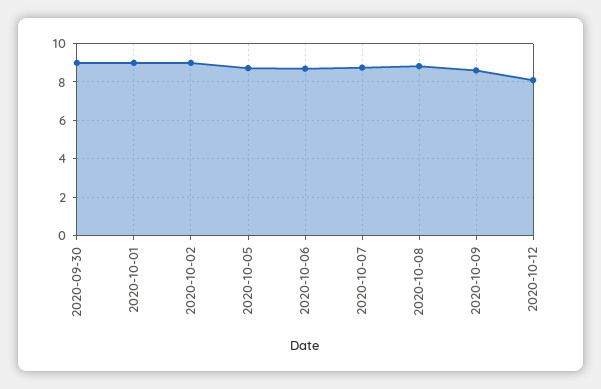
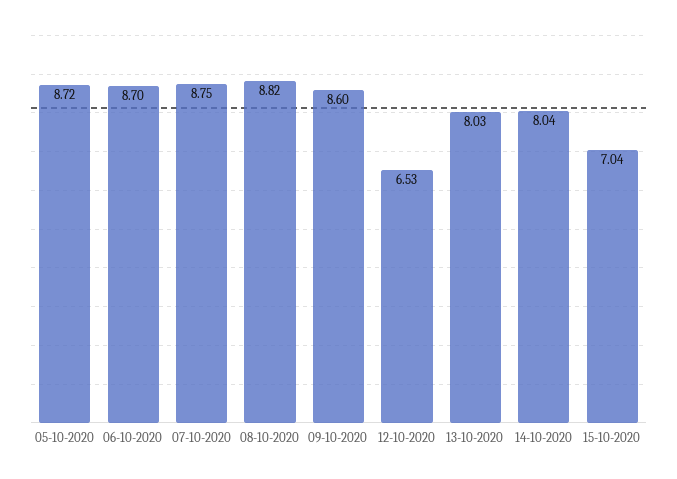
2020-09-30: 9 -> none
2020-10-01: 9 -> none
2020-10-02: 9 -> none
2020-10-12: 8 -> 6.53
13-10-2020: none -> 8.03
14-10-2020: none -> 8.04
15-10-2020: none -> 7.04

